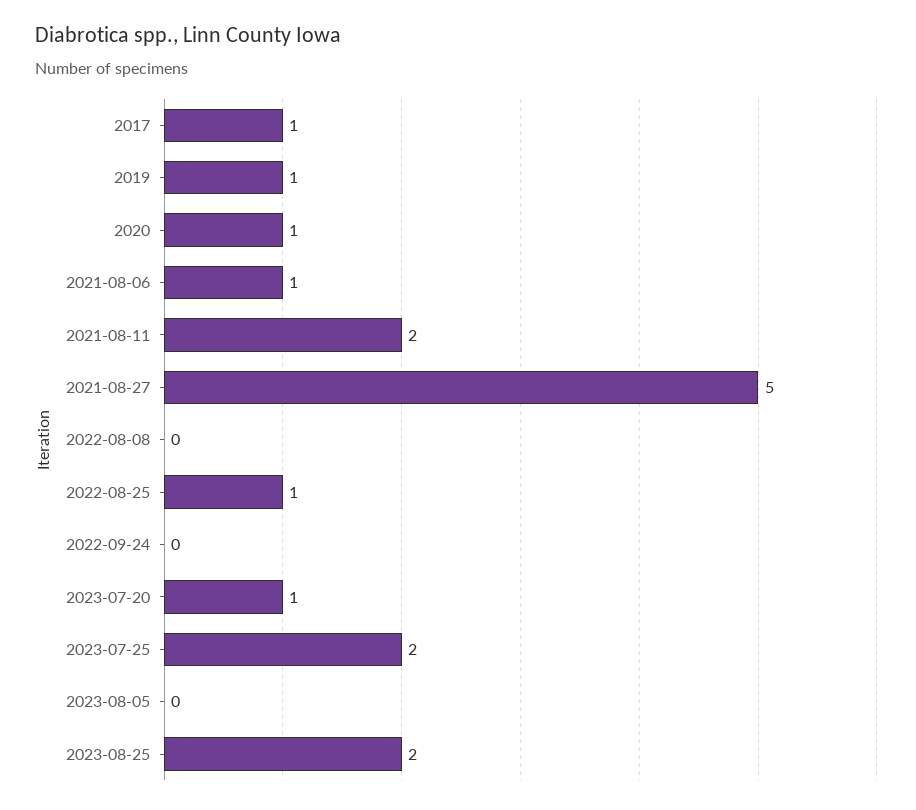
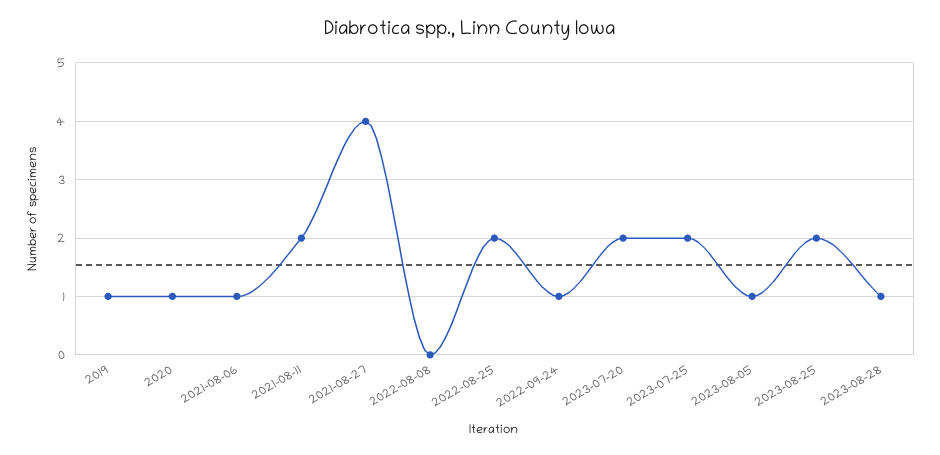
2017: 1 -> none
2021-08-27: 5 -> 4
2022-08-25: 1 -> 2
2022-09-24: 0 -> 1
2023-07-20: 1 -> 2
2023-08-05: 0 -> 1
2023-08-28: none -> 1

